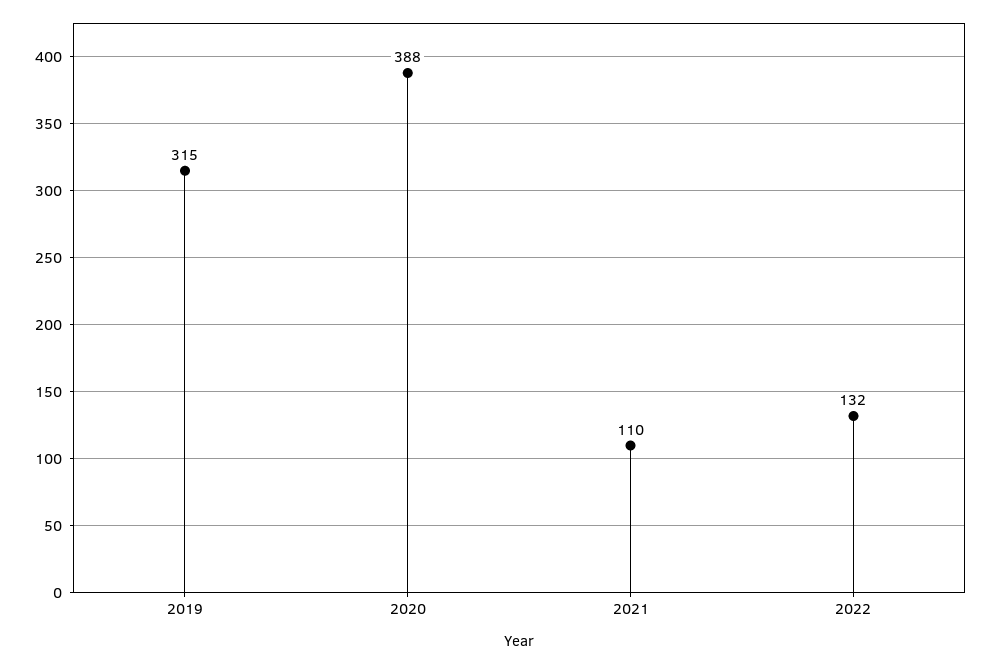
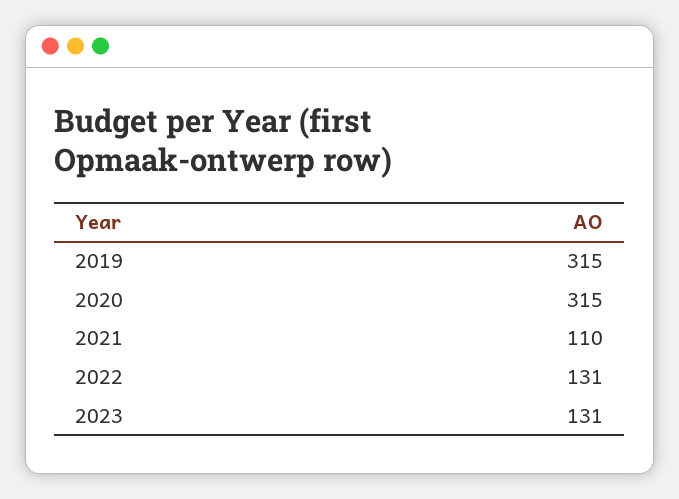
2020: 388 -> 315
2022: 132 -> 131
2023: none -> 131

